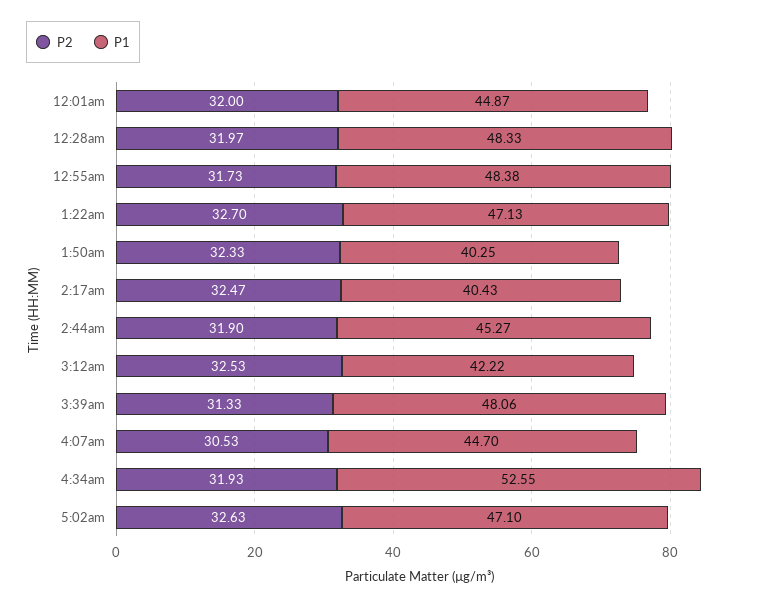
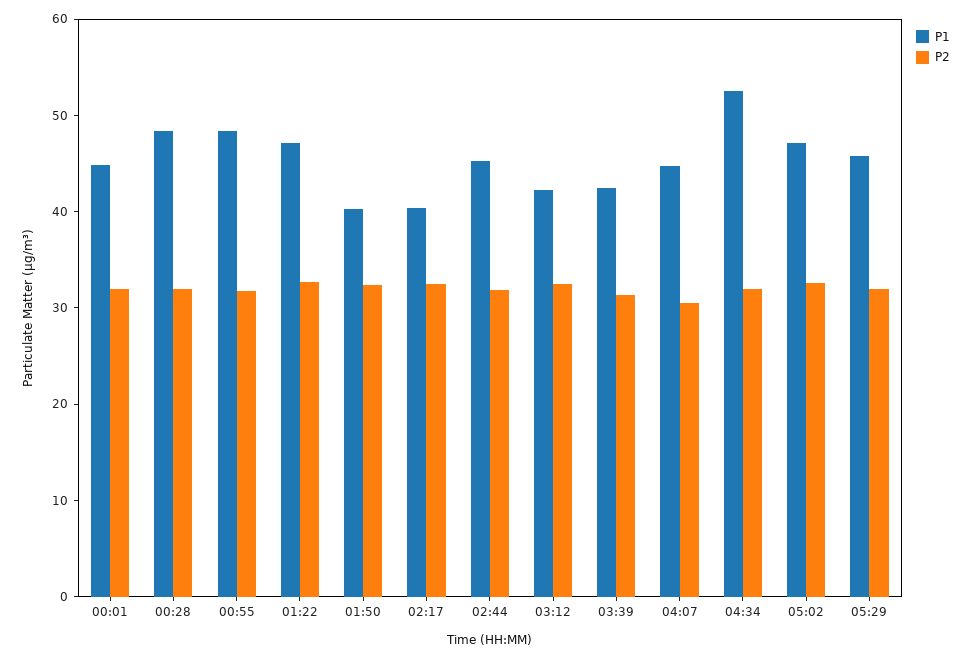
P1, 3:39am: 48.06 -> 42
P1, 05:29: none -> 46
P2, 05:29: none -> 32

